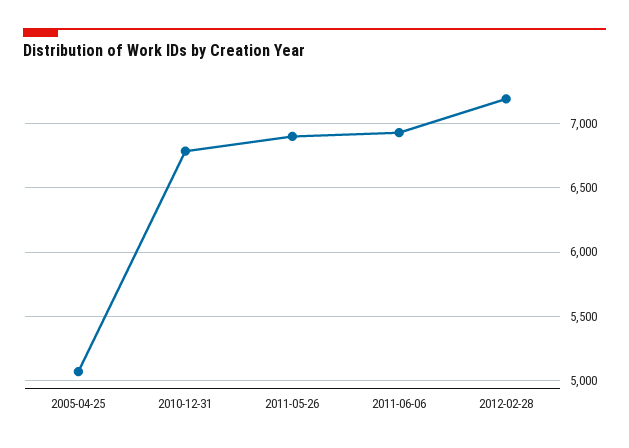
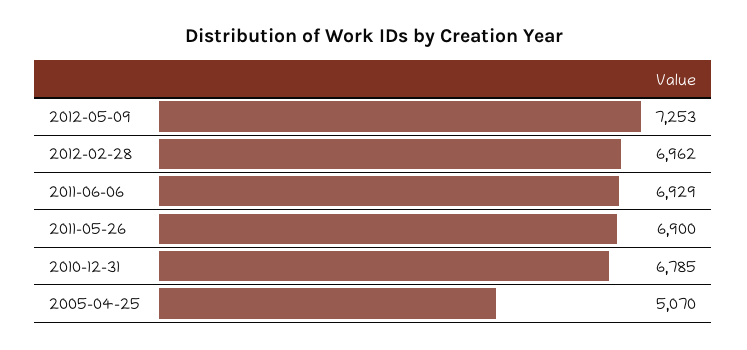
2012-02-28: 7200 -> 6962
2012-05-09: none -> 7253

